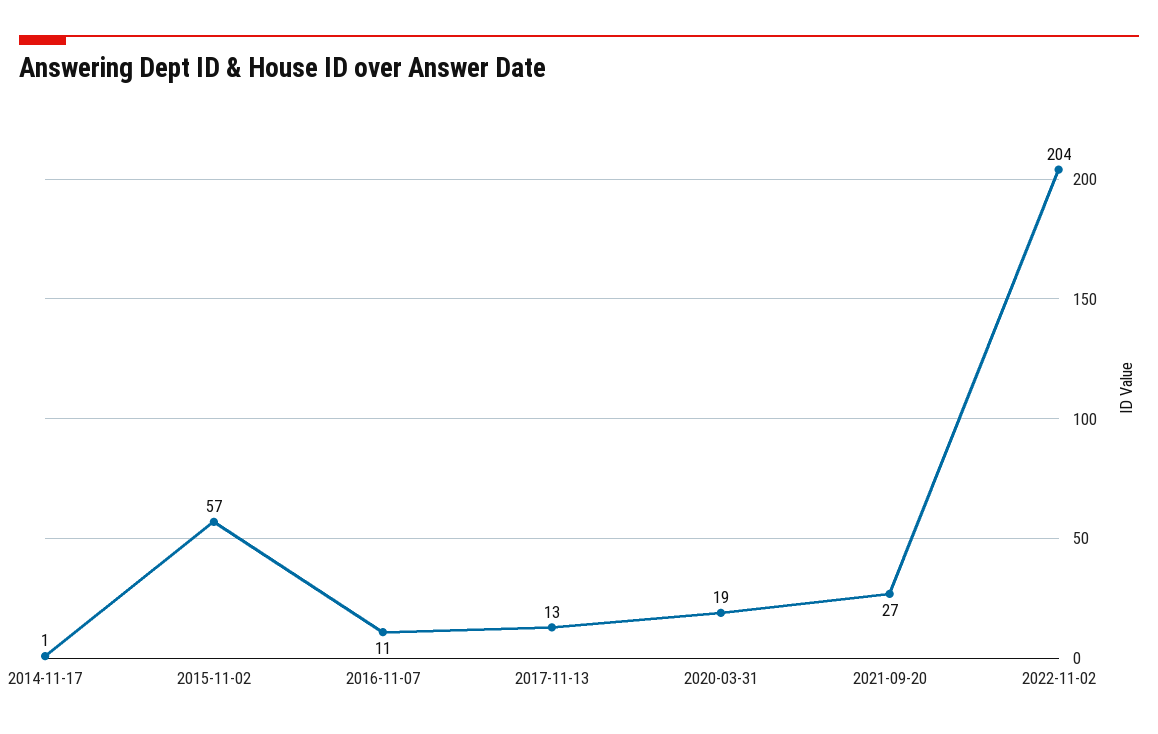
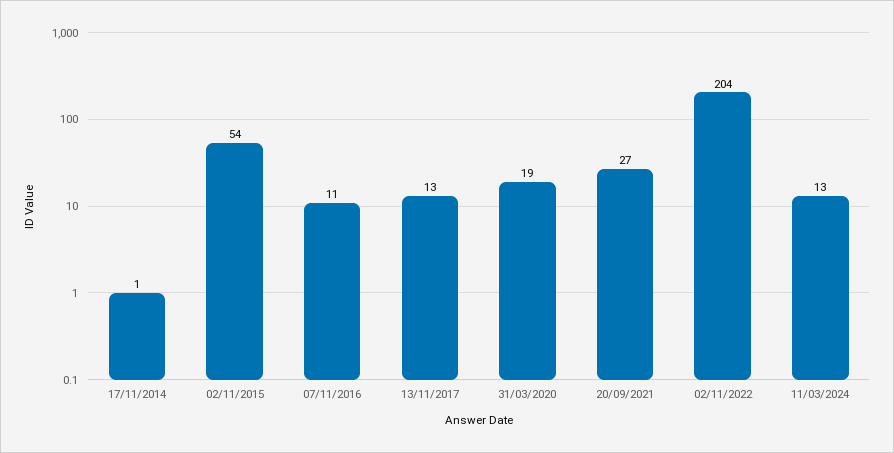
2015-11-02: 57 -> 54
11/03/2024: none -> 13

